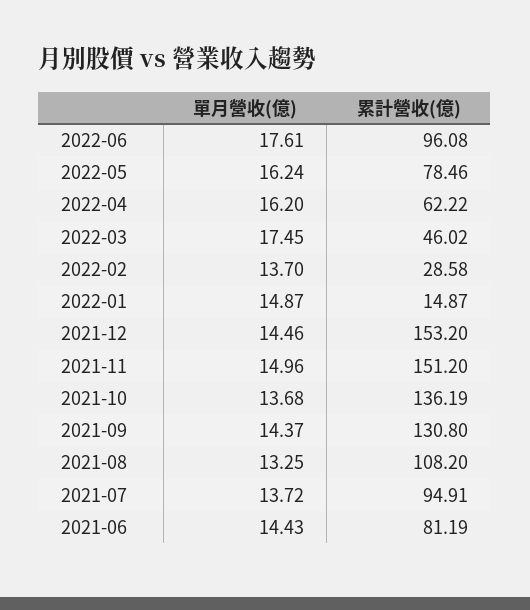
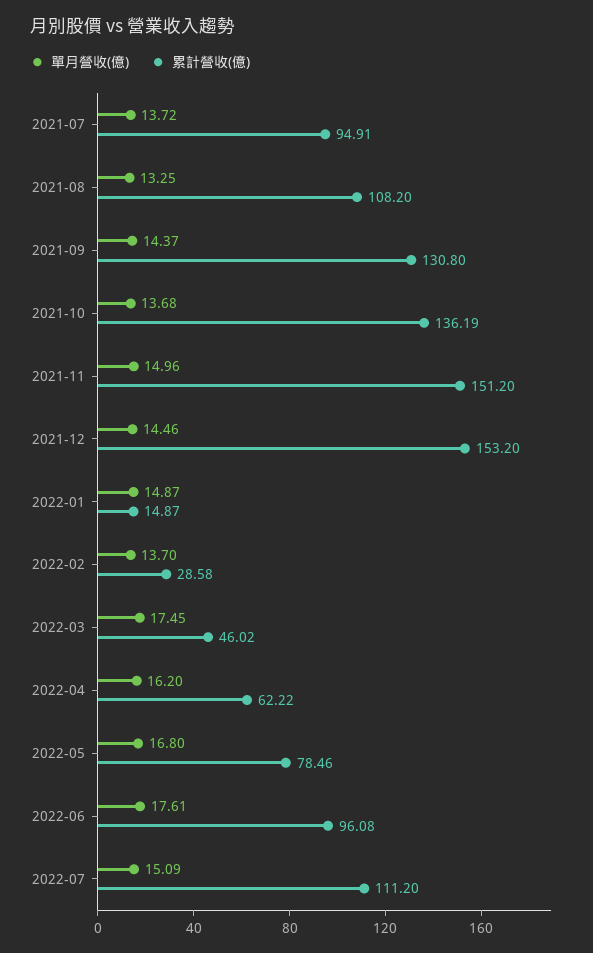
單月營收(億), 2022-05: 16.24 -> 16.8
單月營收(億), 2021-06: 14.43 -> none
累計營收(億), 2021-06: 81.19 -> none
單月營收(億), 2022-07: none -> 15.09
累計營收(億), 2022-07: none -> 111.2

